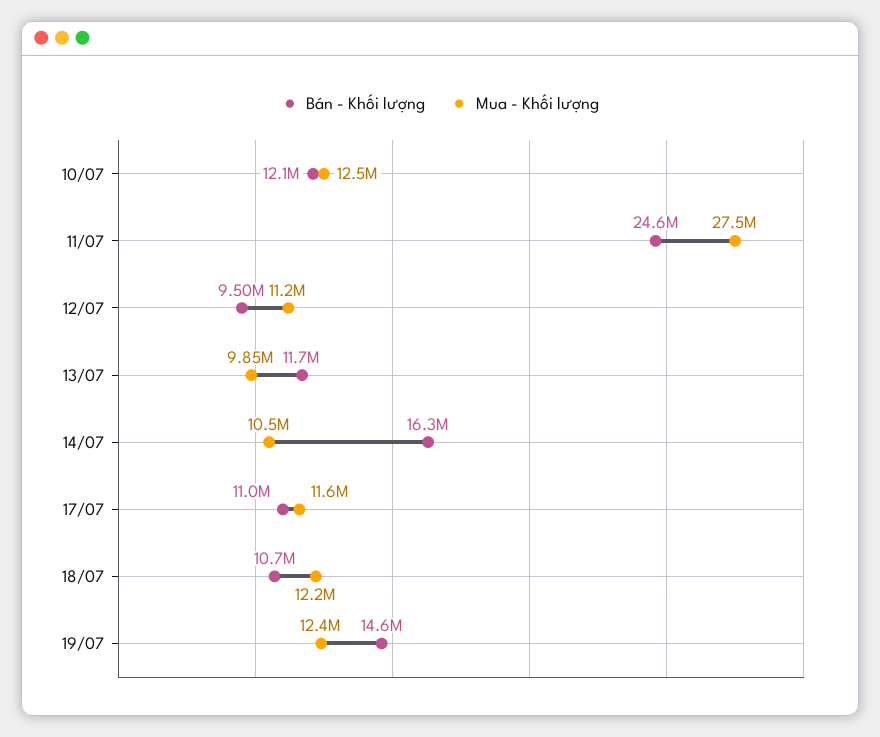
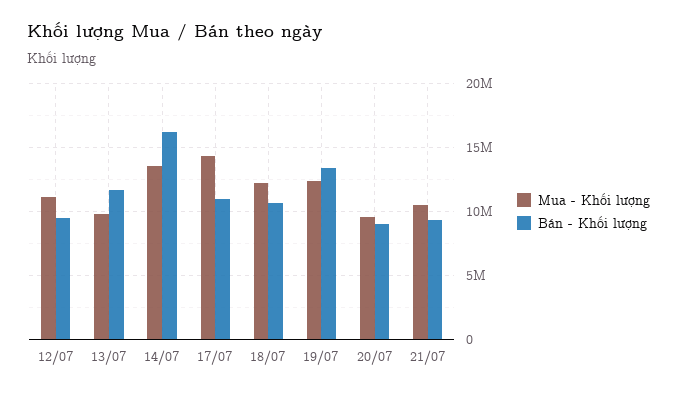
Bán - Khối lượng, 10/07: 12100000 -> none
Mua - Khối lượng, 10/07: 12500000 -> none
Bán - Khối lượng, 11/07: 24600000 -> none
Mua - Khối lượng, 11/07: 27500000 -> none
Mua - Khối lượng, 14/07: 10500000 -> 13500000
Mua - Khối lượng, 17/07: 11600000 -> 14500000
Bán - Khối lượng, 19/07: 14600000 -> 13500000
Mua - Khối lượng, 20/07: none -> 9500000
Bán - Khối lượng, 20/07: none -> 9000000
Mua - Khối lượng, 21/07: none -> 10500000
Bán - Khối lượng, 21/07: none -> 9500000

